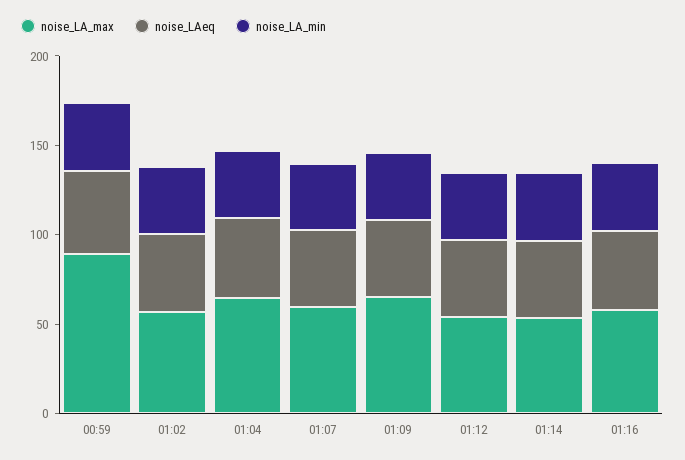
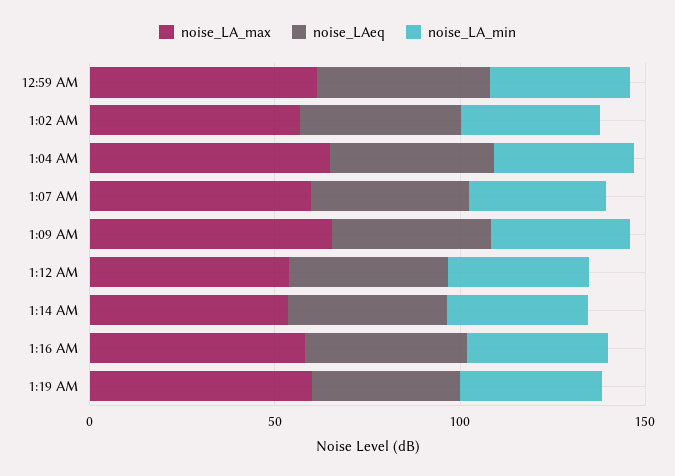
noise_LA_max, 00:59: 90 -> 60
noise_LA_max, 1:19 AM: none -> 60
noise_LAeq, 1:19 AM: none -> 40
noise_LA_min, 1:19 AM: none -> 40

